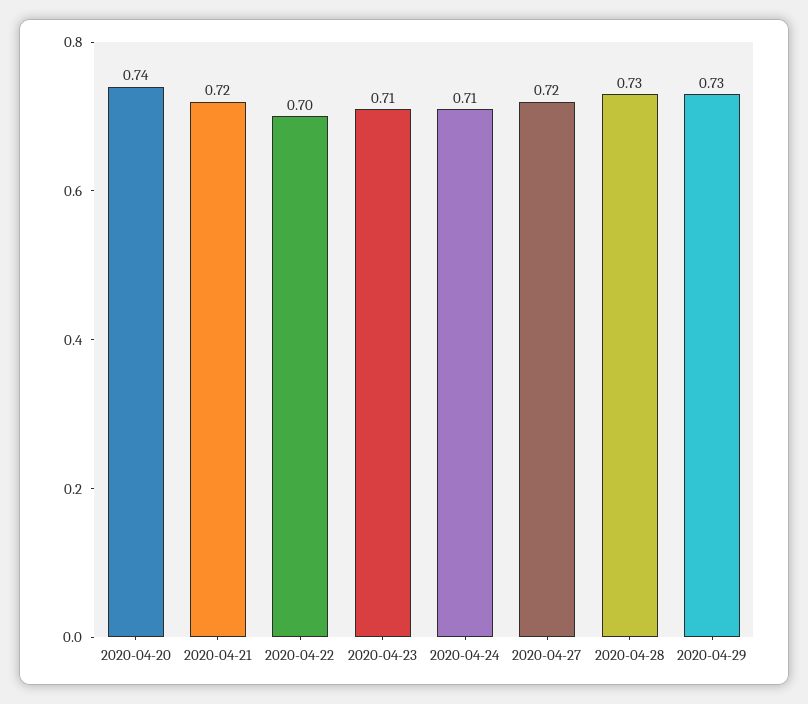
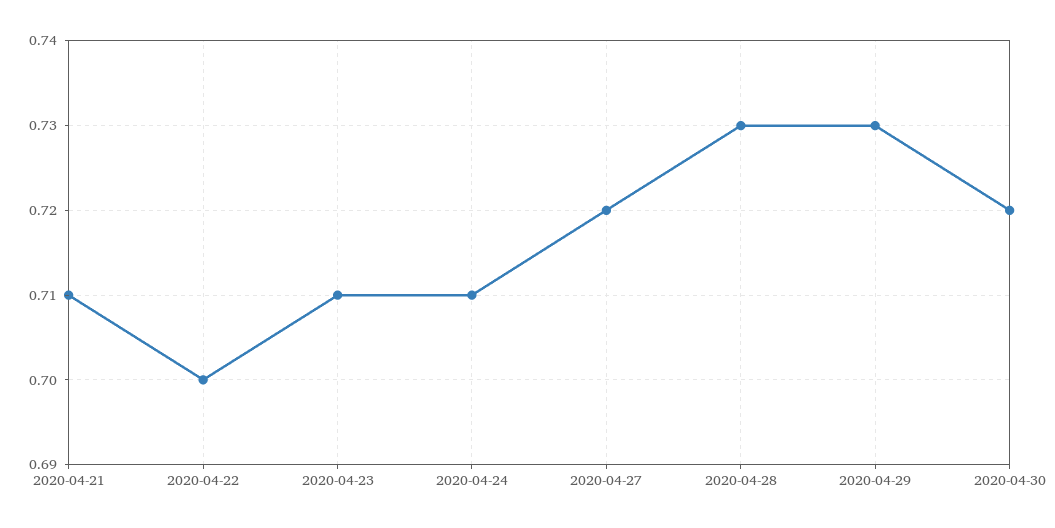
2020-04-20: 0.74 -> none
2020-04-21: 0.72 -> 0.71
2020-04-30: none -> 0.72

